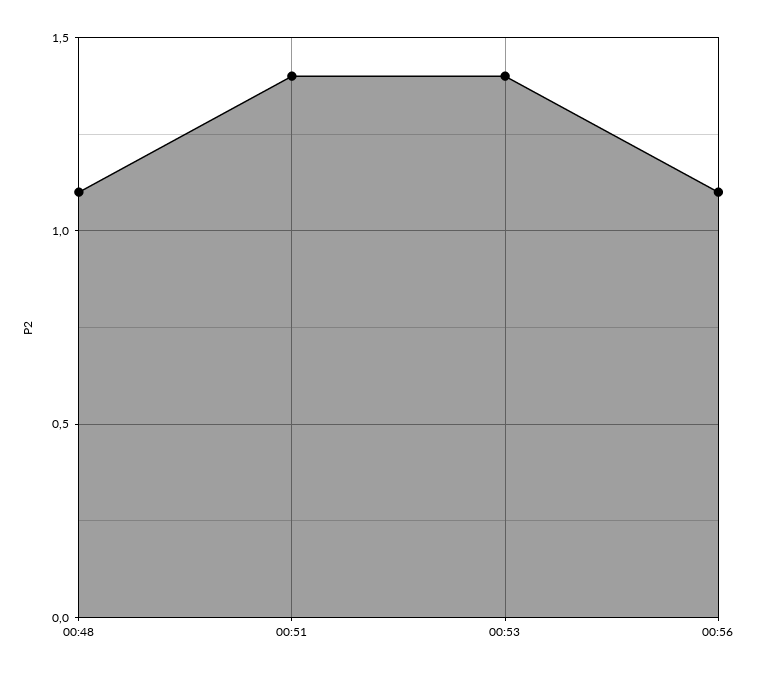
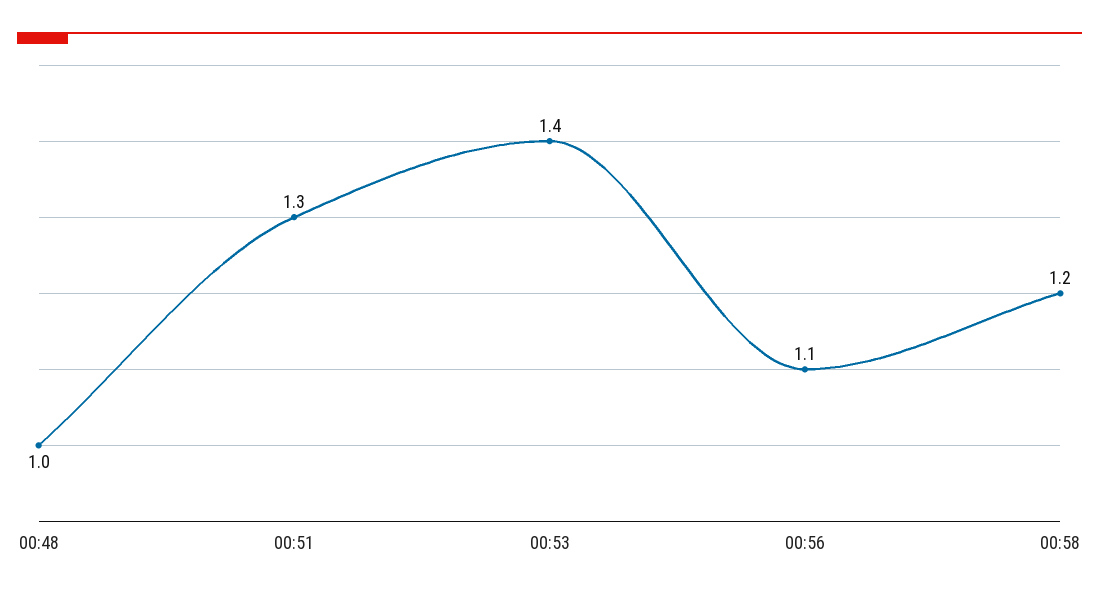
00:48: 1.1 -> 1
00:51: 1.4 -> 1.3
00:58: none -> 1.2

